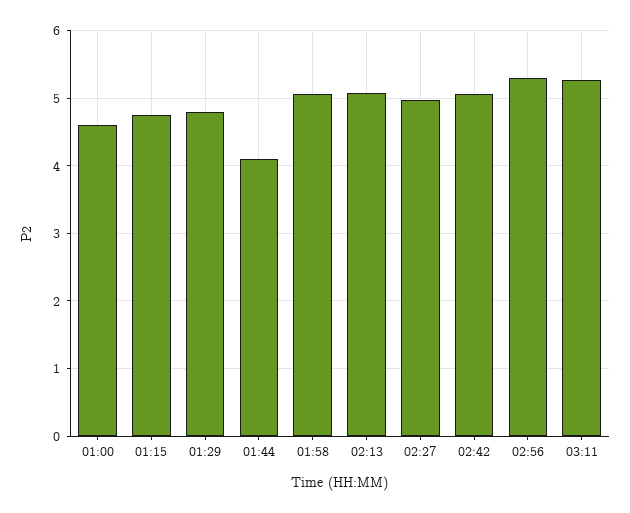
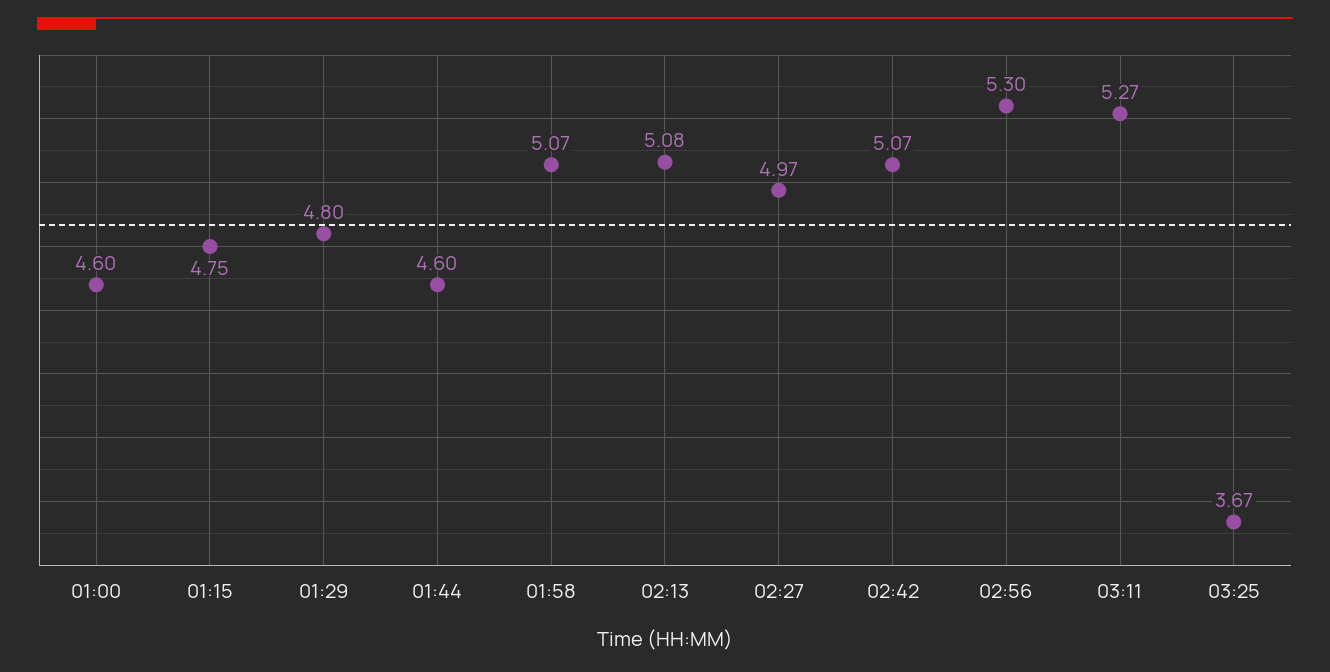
01:44: 4.1 -> 4.6
03:25: none -> 3.67

